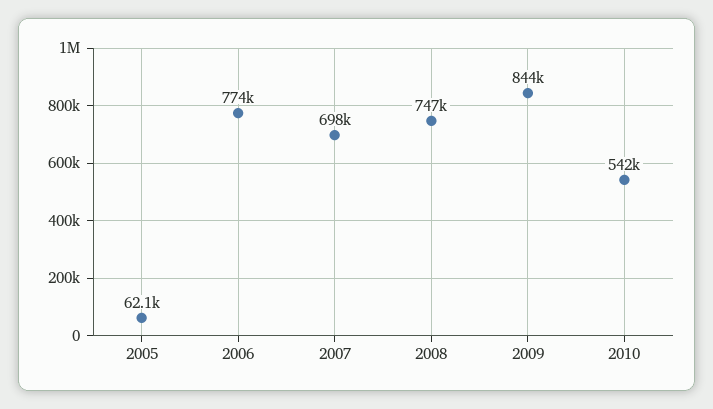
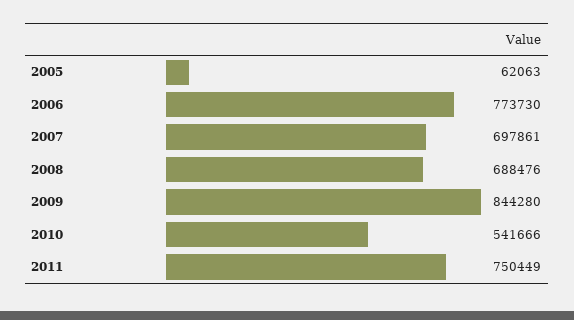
2008: 747000 -> 688476
2011: none -> 750449

